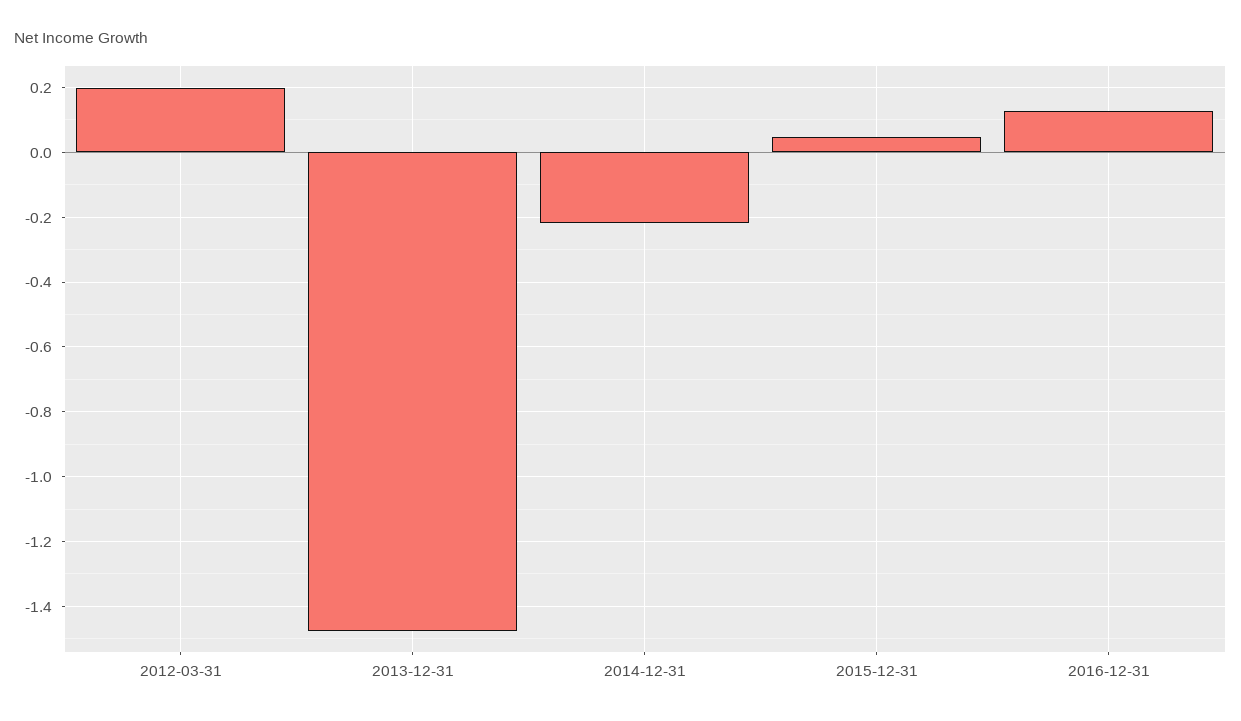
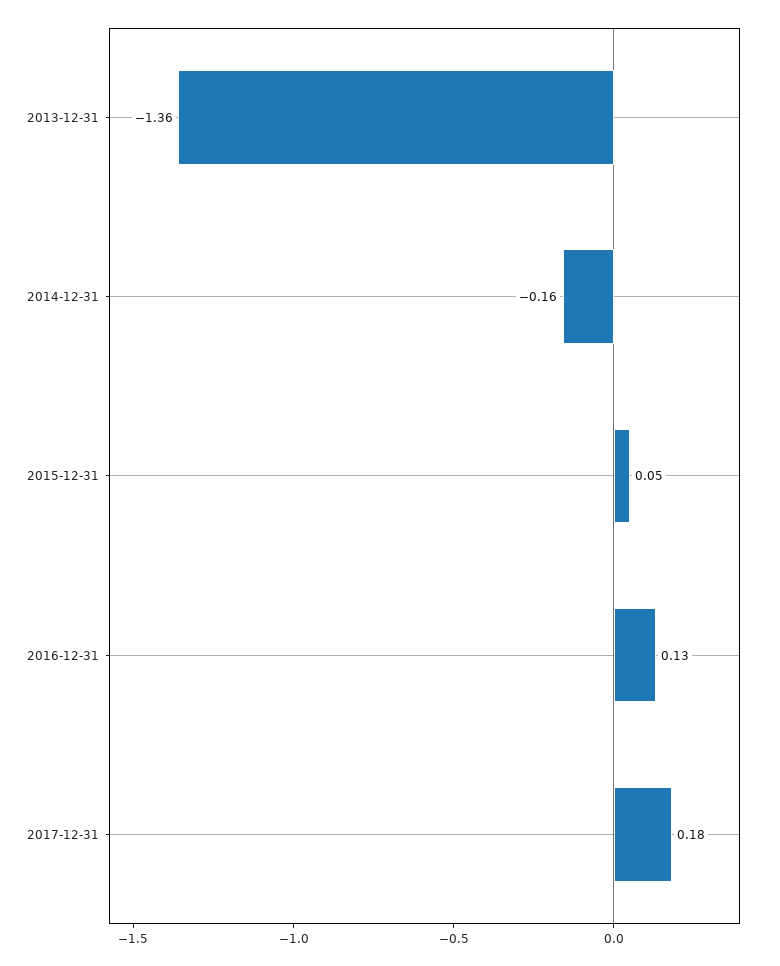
2012-03-31: 0.2 -> none
2013-12-31: -1.48 -> -1.36
2014-12-31: -0.22 -> -0.16
2017-12-31: none -> 0.18

